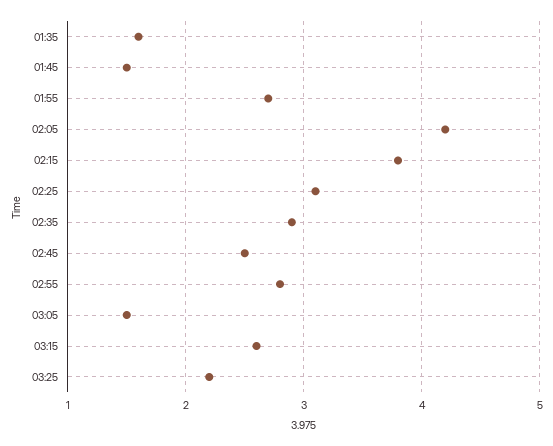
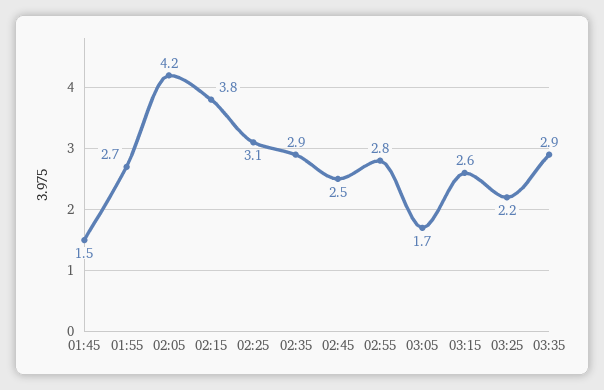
01:35: 1.6 -> none
03:05: 1.5 -> 1.7
03:35: none -> 2.9

